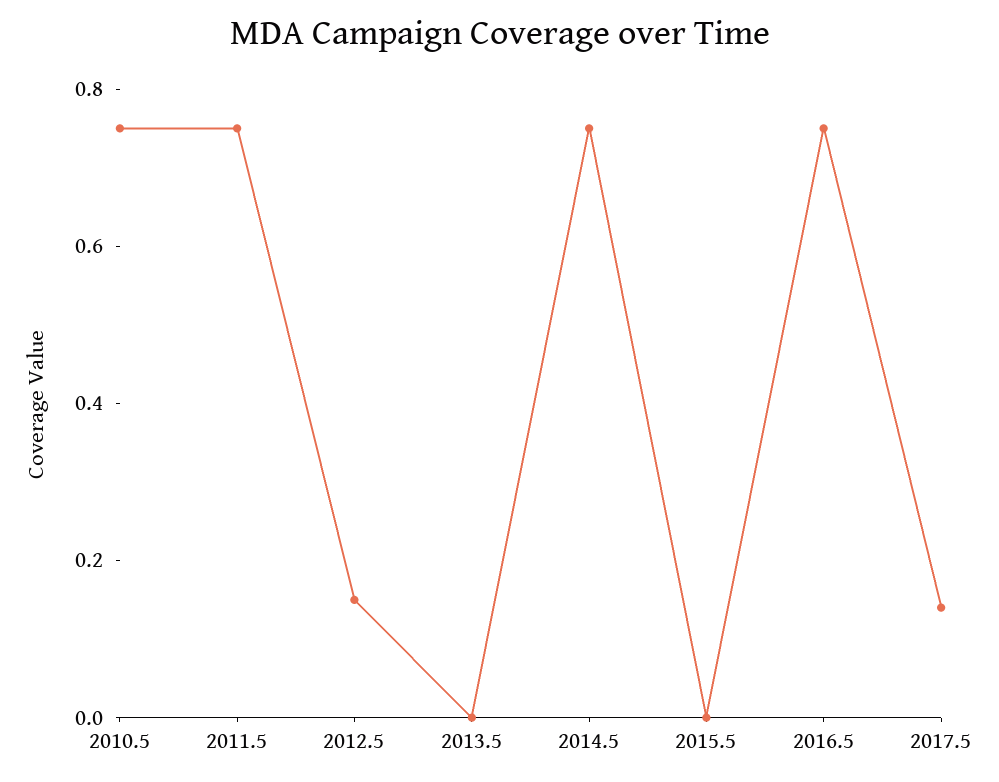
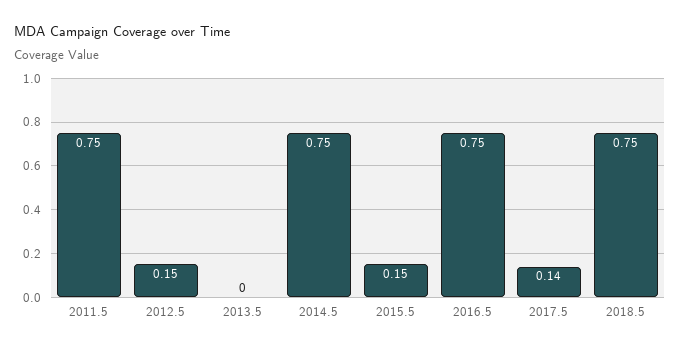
2010.5: 0.75 -> none
2015.5: 0 -> 0.15
2018.5: none -> 0.75

